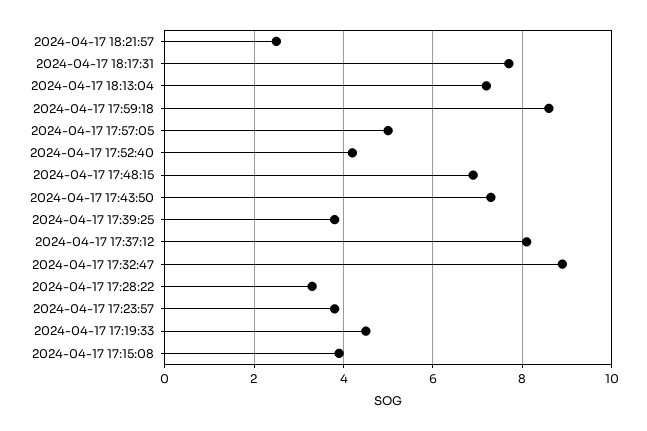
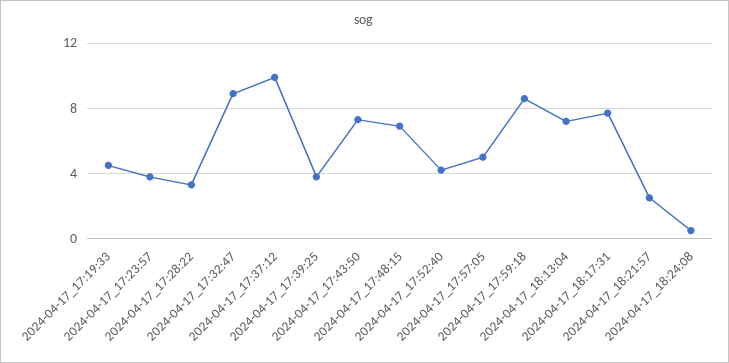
2024-04-17 17:37:12: 8 -> 10
2024-04-17 17:15:08: 4 -> none
2024-04-17_18:24:08: none -> 0.5

